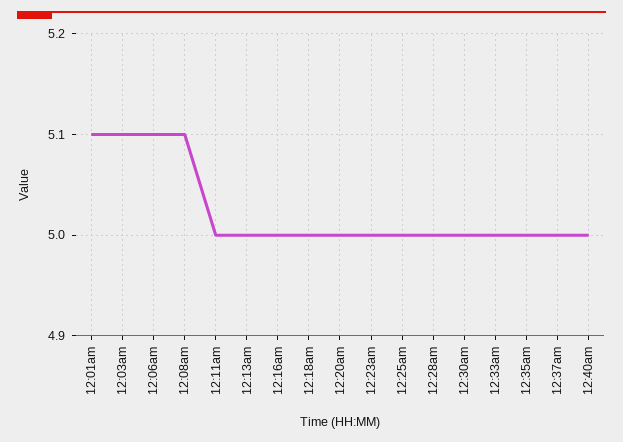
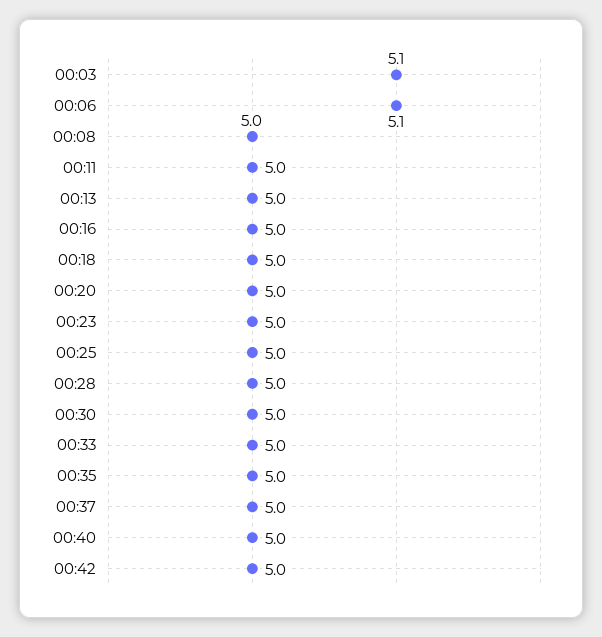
12:01am: 5.1 -> none
12:08am: 5.1 -> 5
00:42: none -> 5

